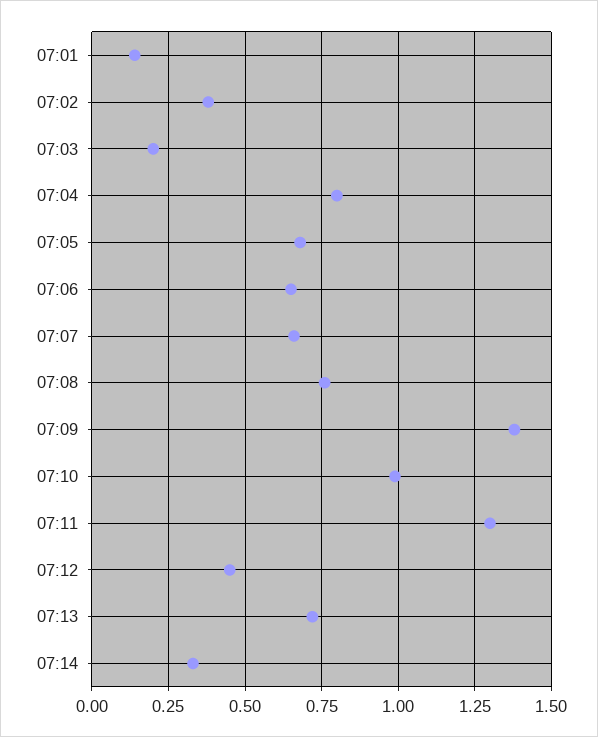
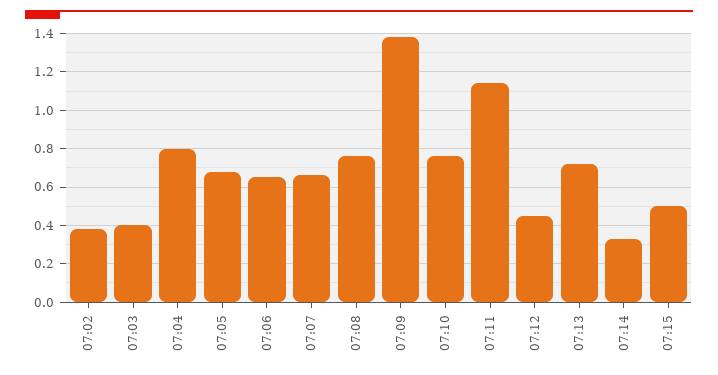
07:01: 0.15 -> none
07:03: 0.2 -> 0.4
07:10: 1 -> 0.75
07:11: 1.3 -> 1.15
07:15: none -> 0.5

